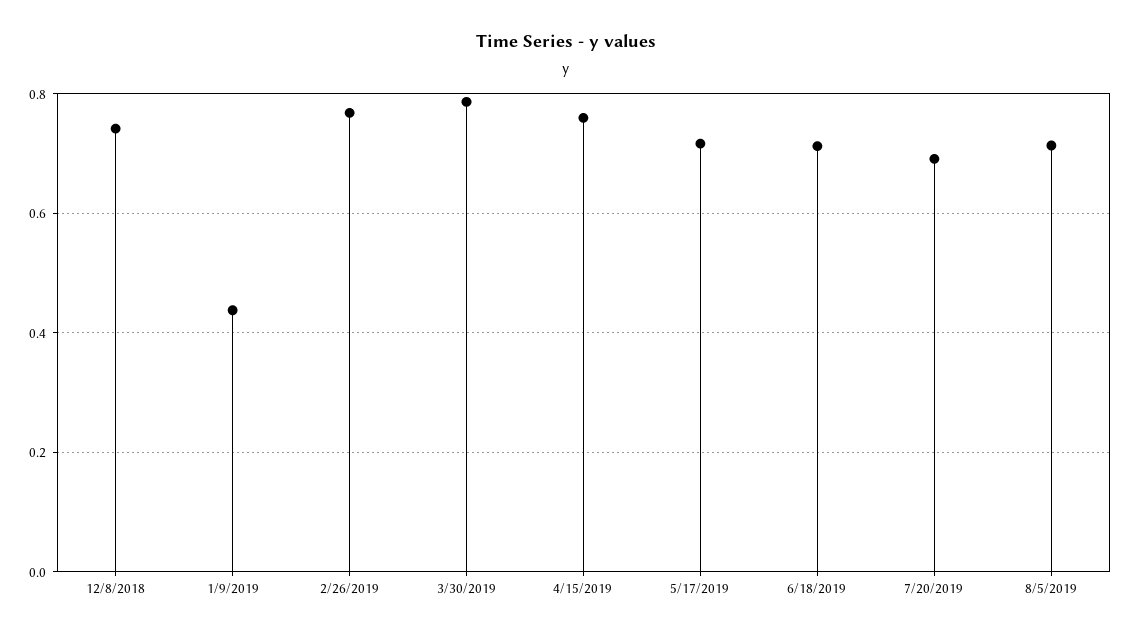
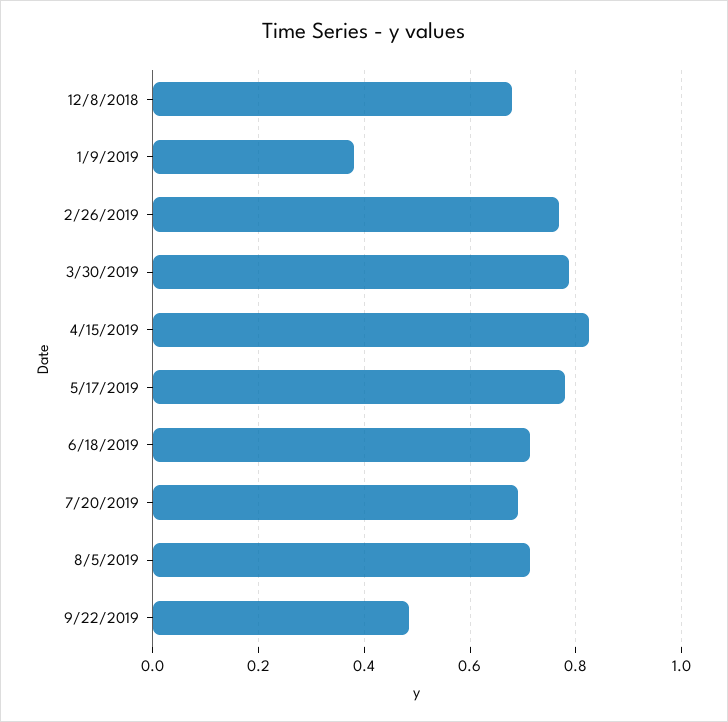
12/8/2018: 0.74 -> 0.68
1/9/2019: 0.44 -> 0.38
4/15/2019: 0.76 -> 0.82
5/17/2019: 0.72 -> 0.78
9/22/2019: none -> 0.48

